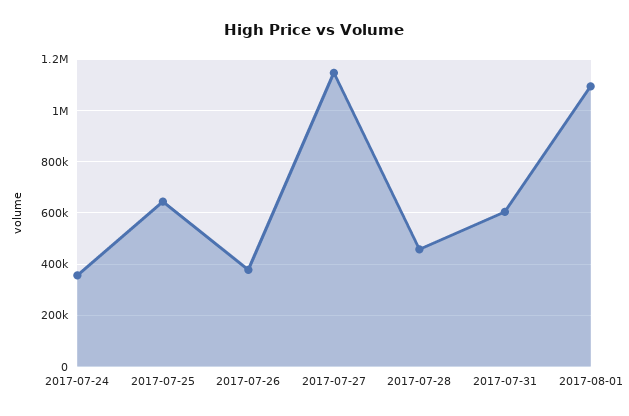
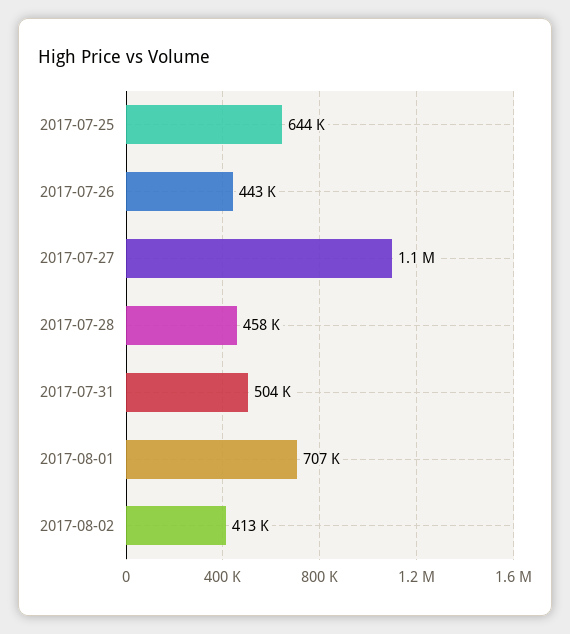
2017-07-24: 350000 -> none
2017-07-26: 375000 -> 443000
2017-07-31: 600000 -> 504000
2017-08-01: 1100000 -> 707000
2017-08-02: none -> 413000

